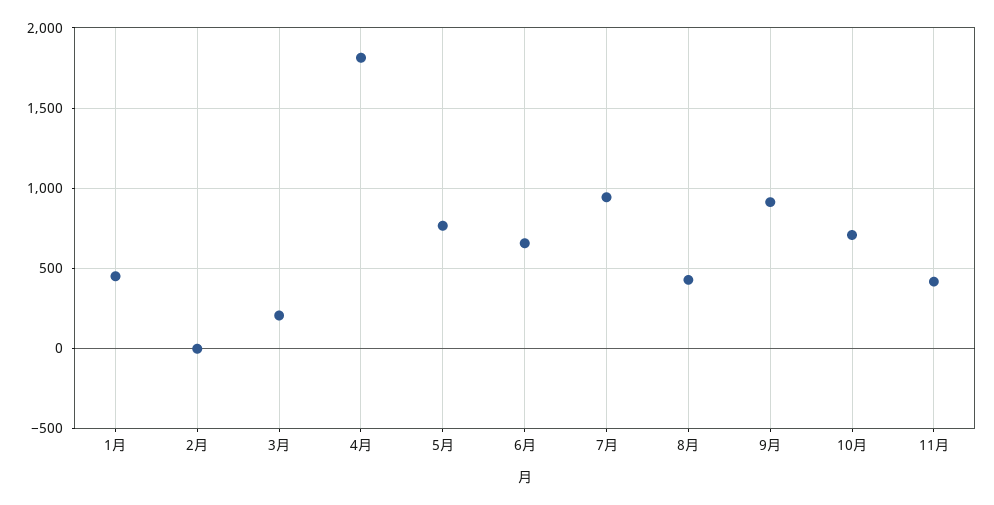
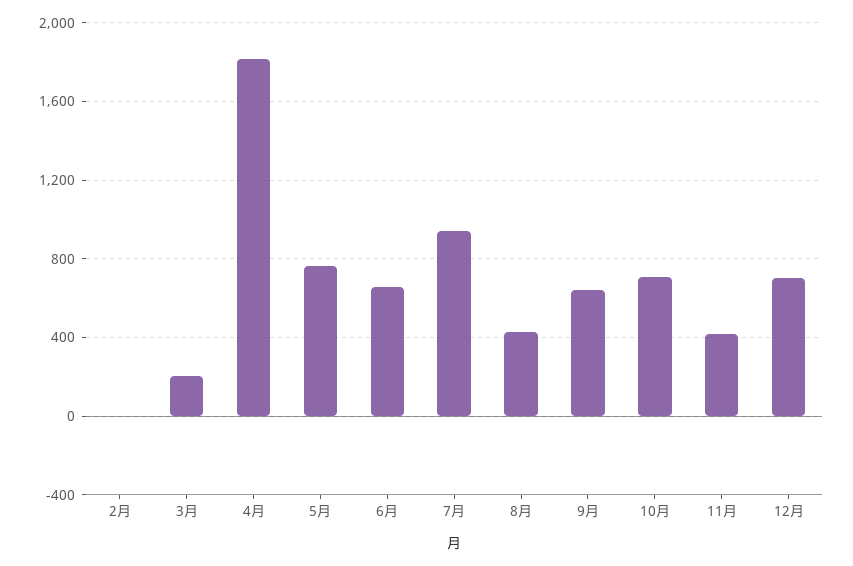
1月: 450 -> none
9月: 900 -> 650
12月: none -> 700

